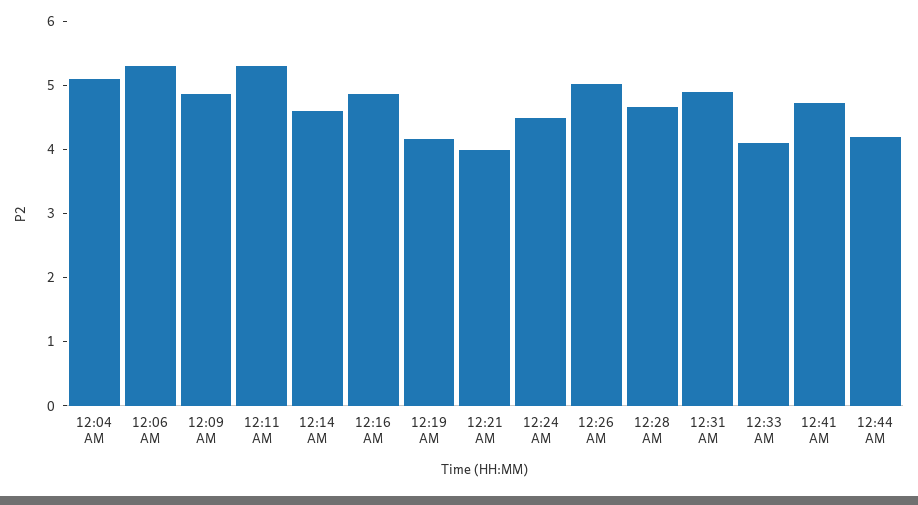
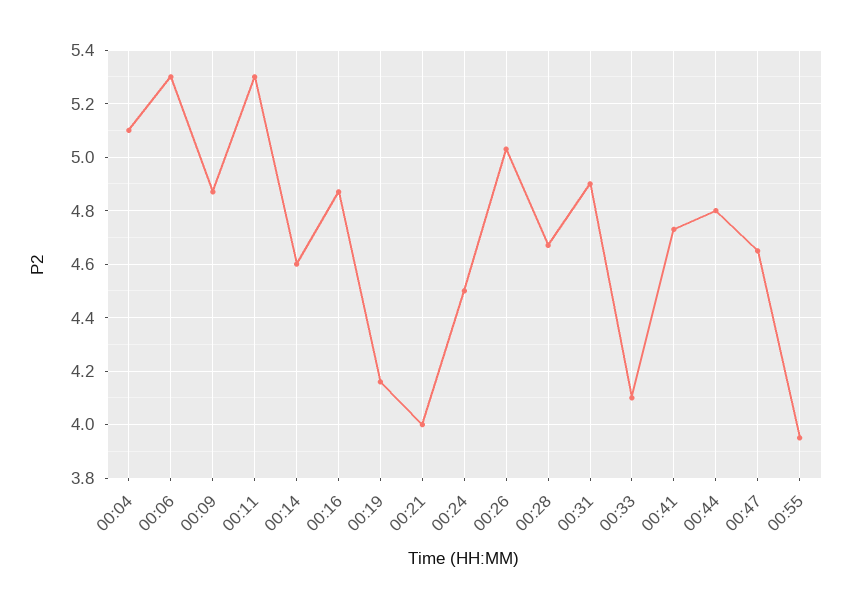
12:44 AM: 4.2 -> 4.8
00:47: none -> 4.65
00:55: none -> 3.95

